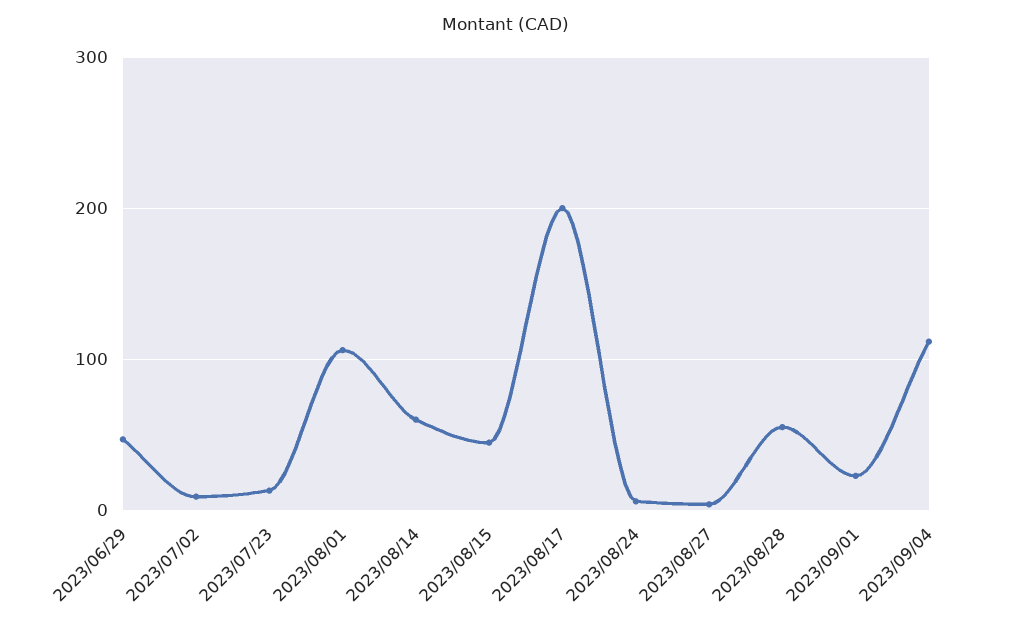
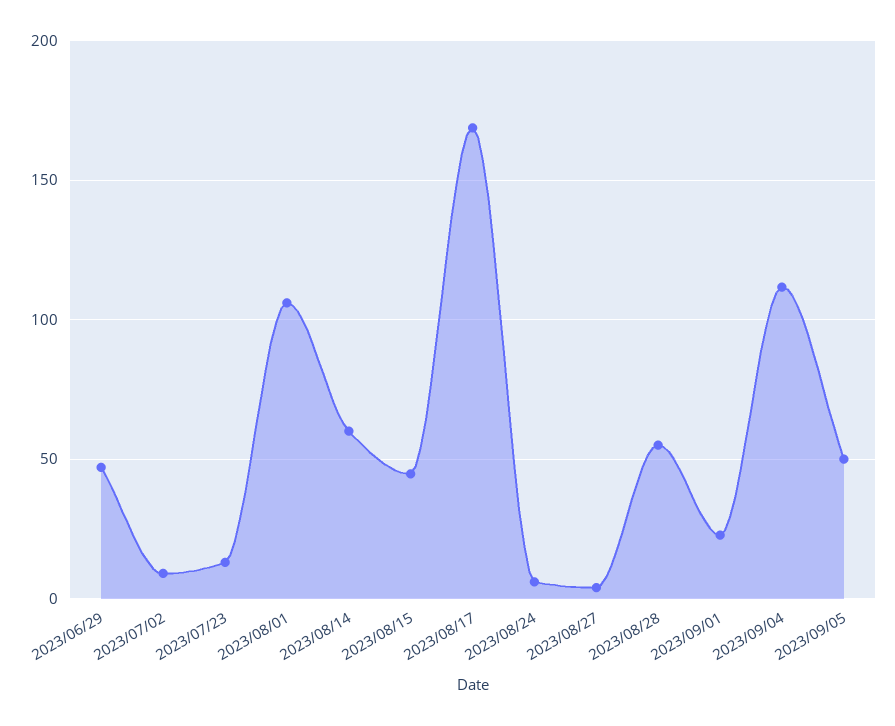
2023/08/17: 200 -> 170
2023/09/05: none -> 50

